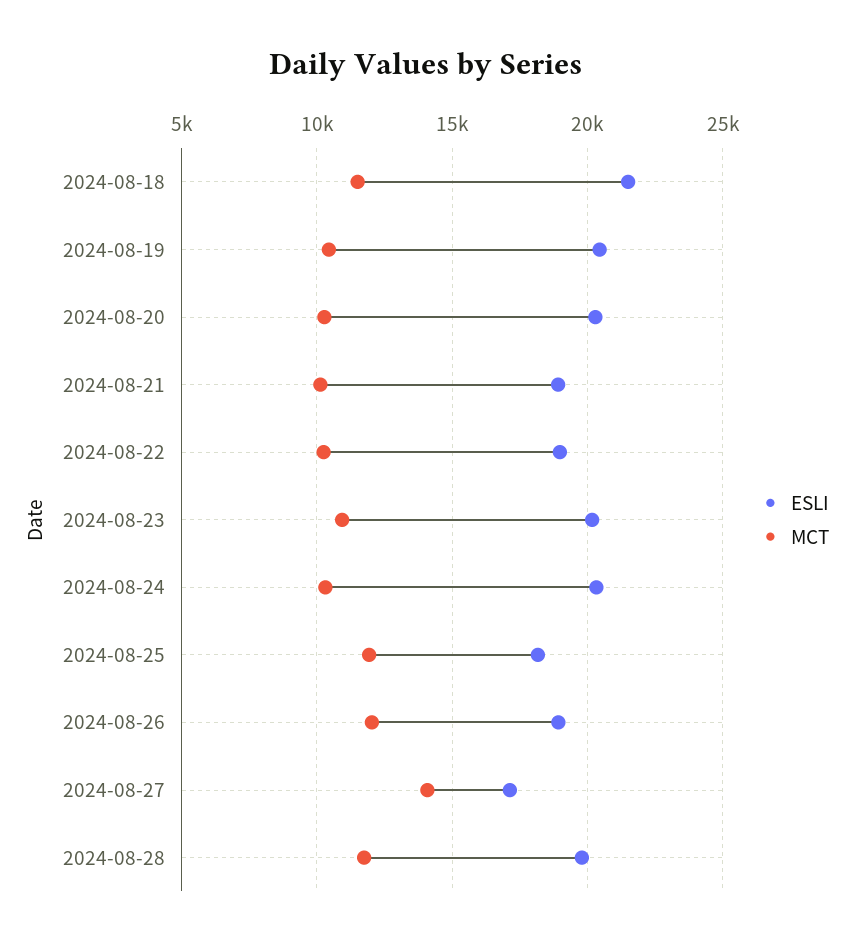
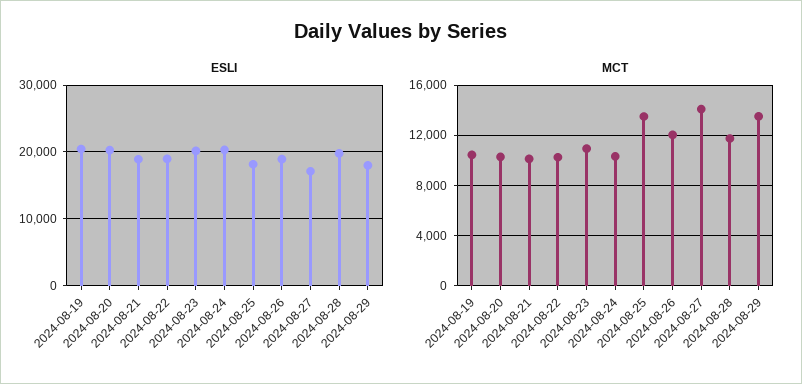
ESLI, 2024-08-18: 21500 -> none
MCT, 2024-08-18: 11500 -> none
MCT, 2024-08-25: 12000 -> 13500
ESLI, 2024-08-29: none -> 18000
MCT, 2024-08-29: none -> 13500

